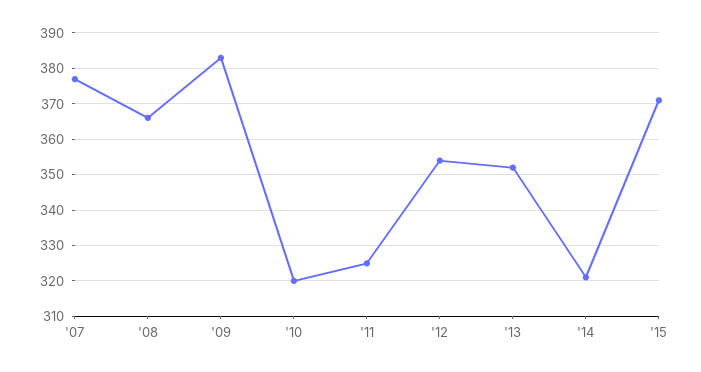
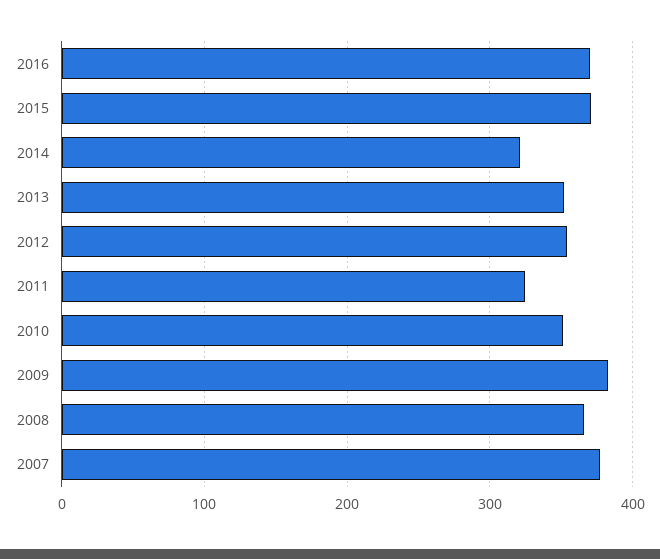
'10: 320 -> 350
2016: none -> 370

